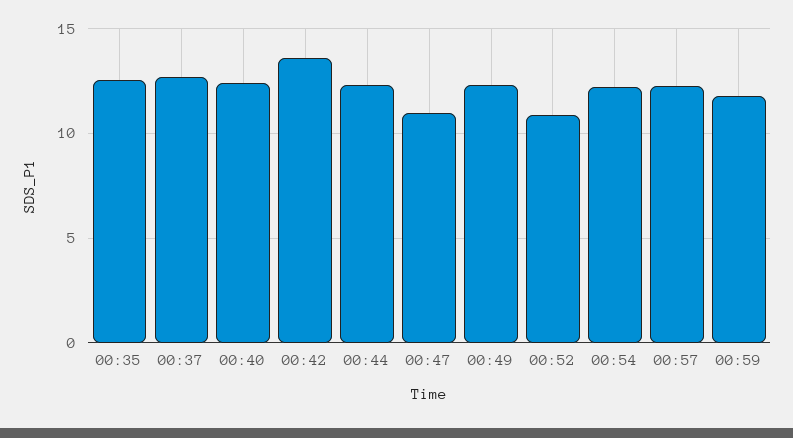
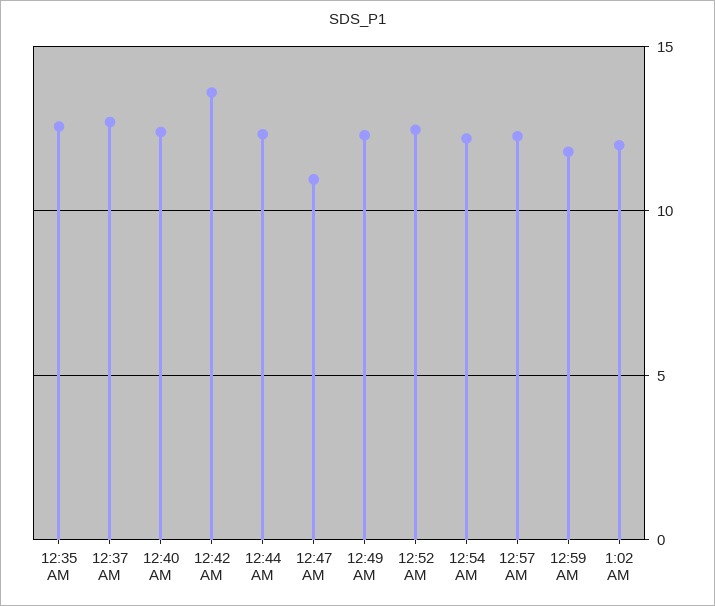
00:52: 11 -> 12.5
1:02 AM: none -> 12

